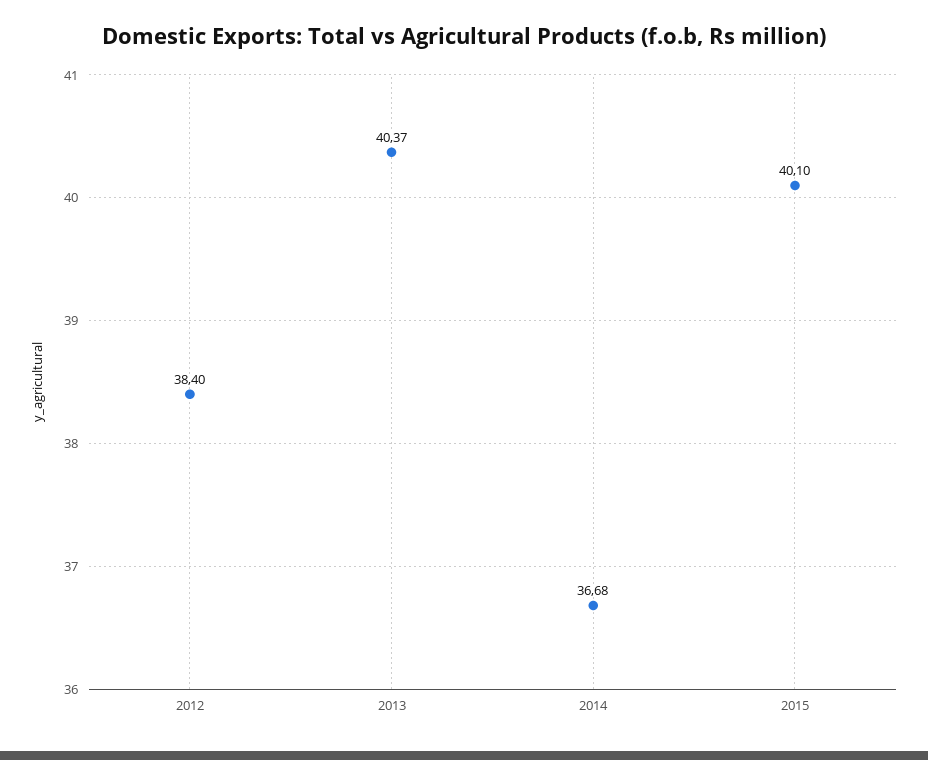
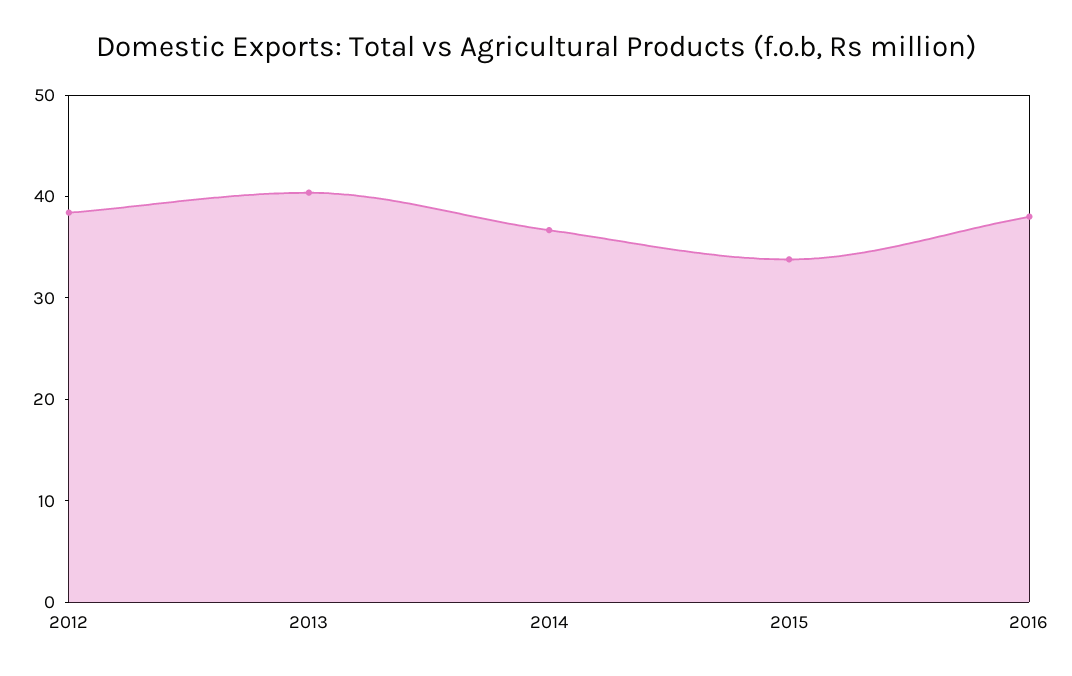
2015: 40.1 -> 34
2016: none -> 38

